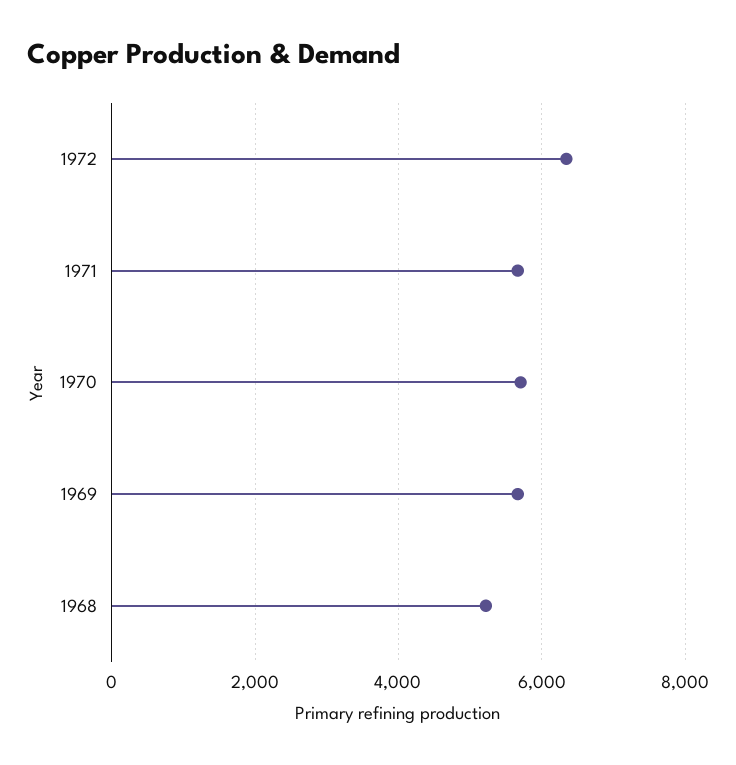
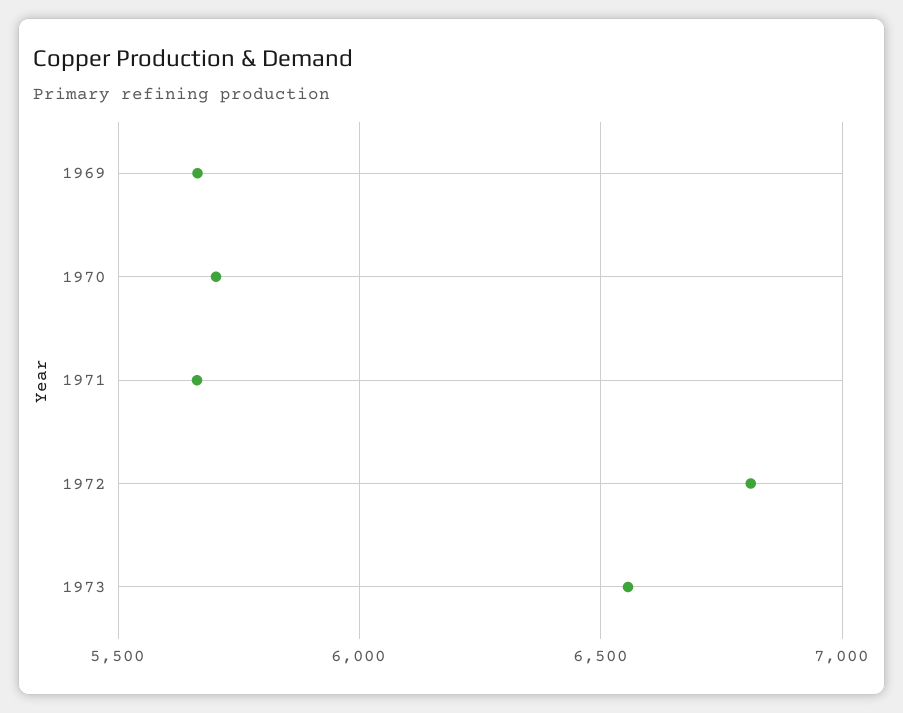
1972: 6400 -> 6800
1968: 5200 -> none
1973: none -> 6550

